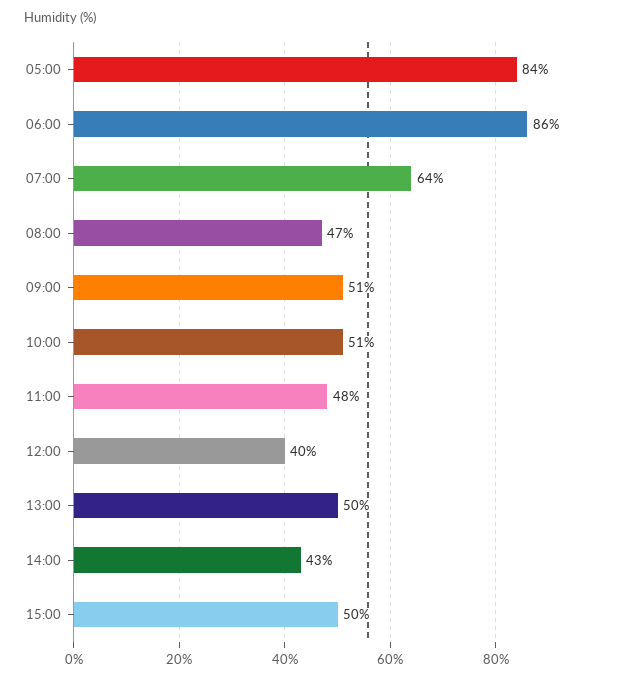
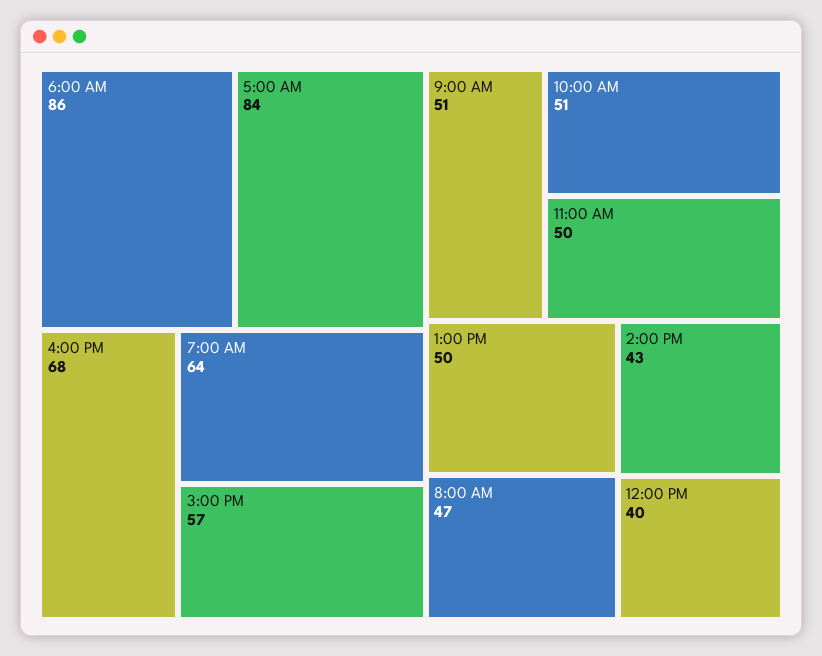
11:00: 48 -> 50
15:00: 50 -> 57
4:00 PM: none -> 68

